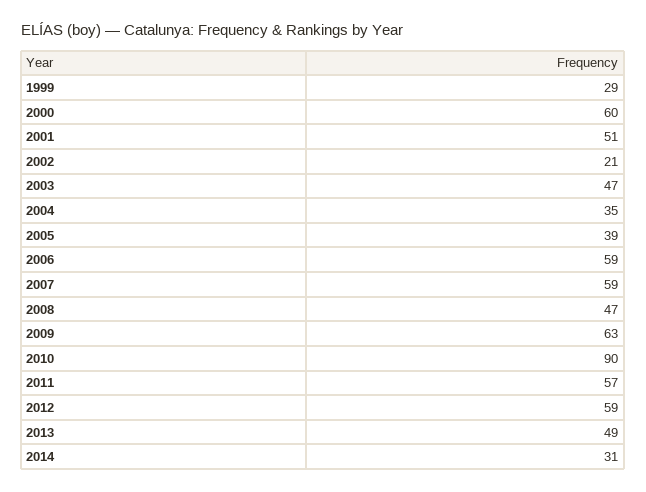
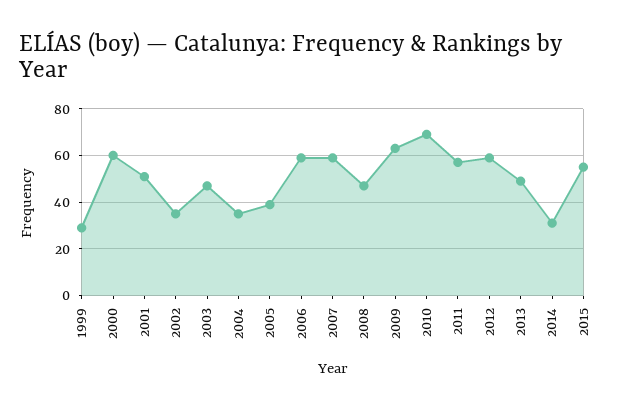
2002: 21 -> 35
2010: 90 -> 70
2015: none -> 55

